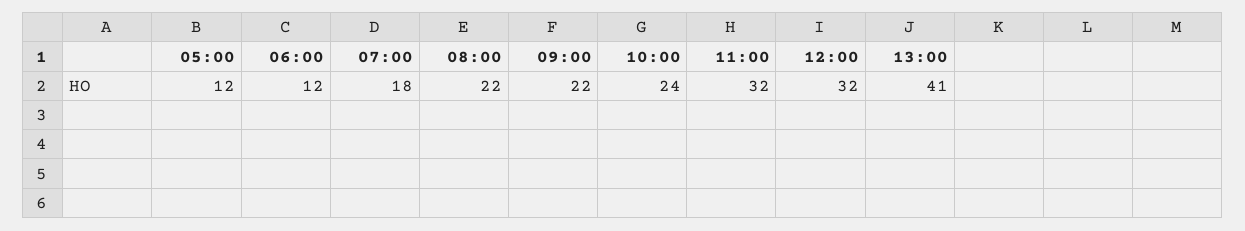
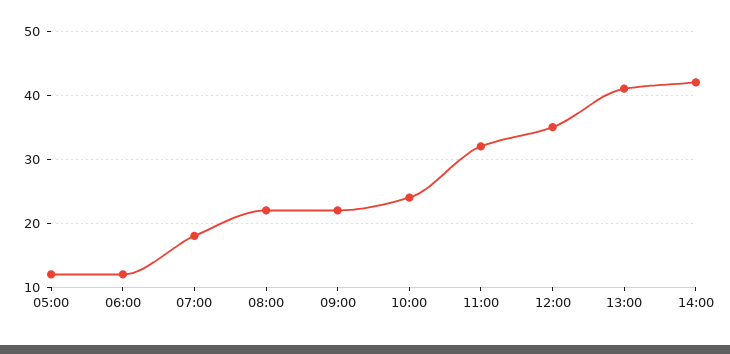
12:00: 32 -> 35
14:00: none -> 42

